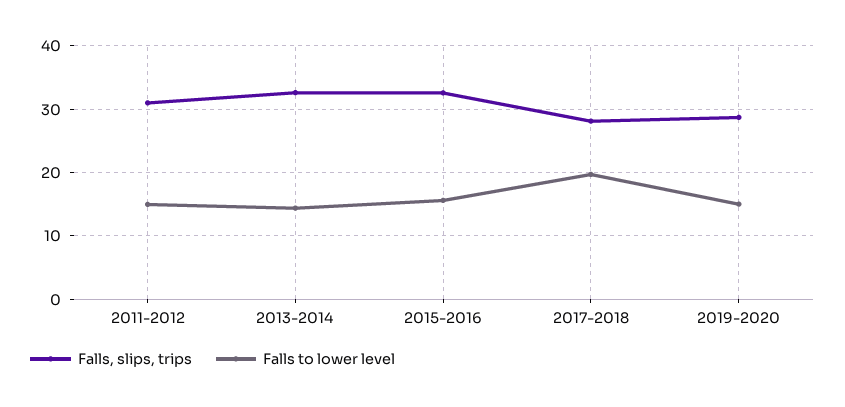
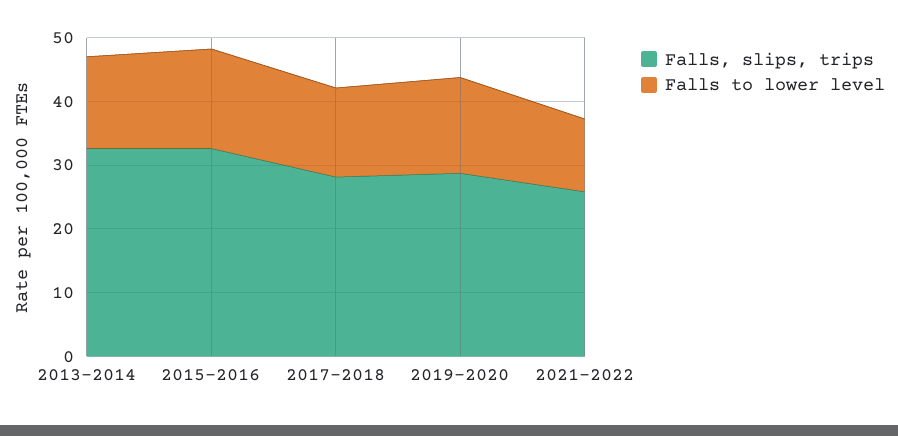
Falls, slips, trips, 2011-2012: 31 -> none
Falls to lower level, 2011-2012: 15 -> none
Falls to lower level, 2017-2018: 20 -> 14
Falls, slips, trips, 2021-2022: none -> 26
Falls to lower level, 2021-2022: none -> 12

